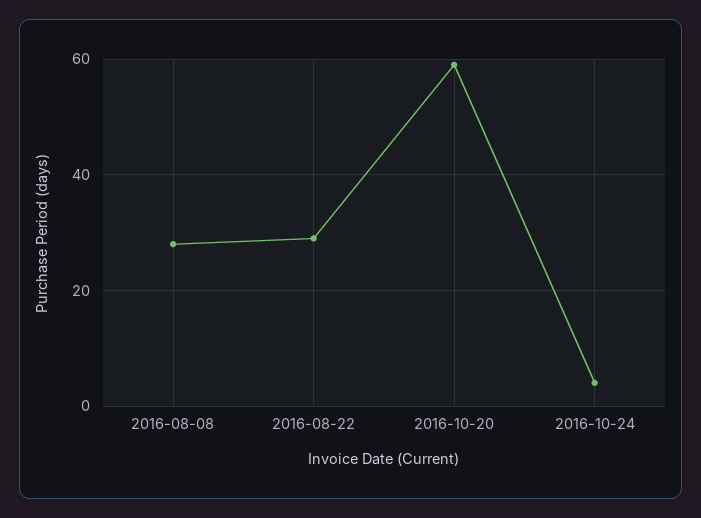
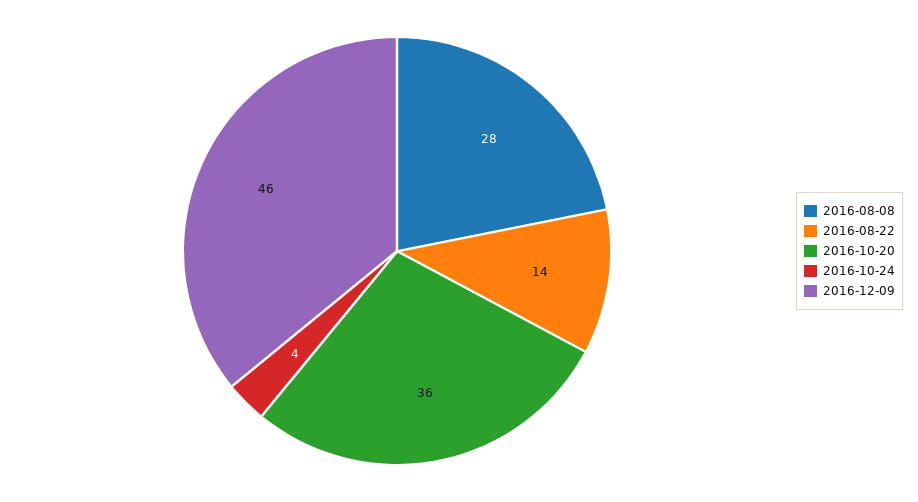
2016-08-22: 30 -> 14
2016-10-20: 60 -> 36
2016-12-09: none -> 46

